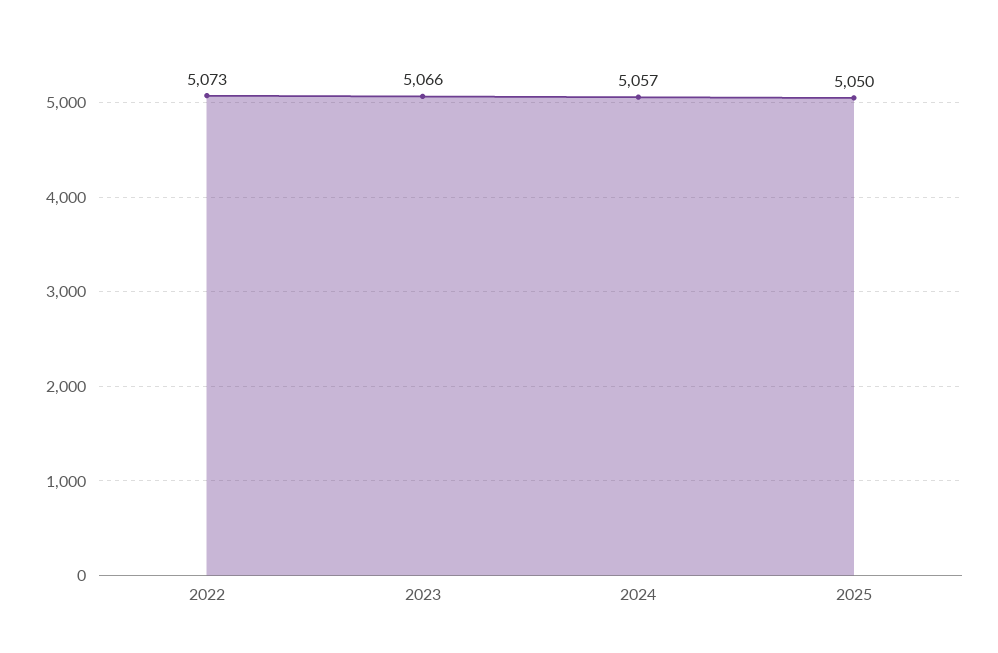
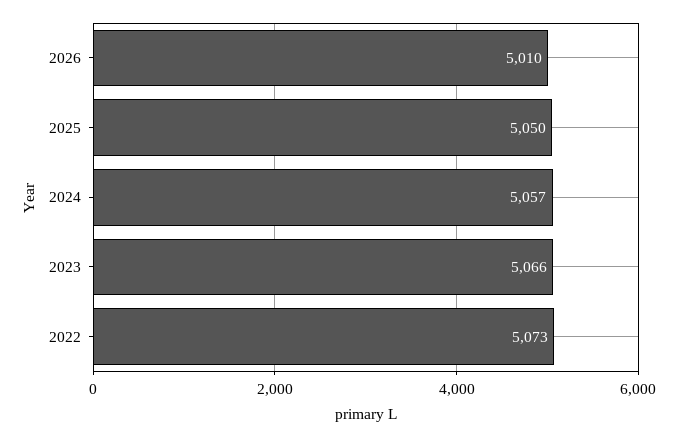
2026: none -> 5010

